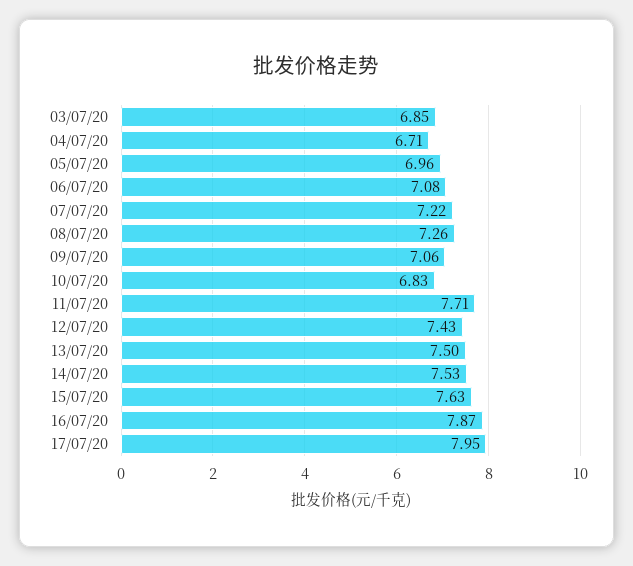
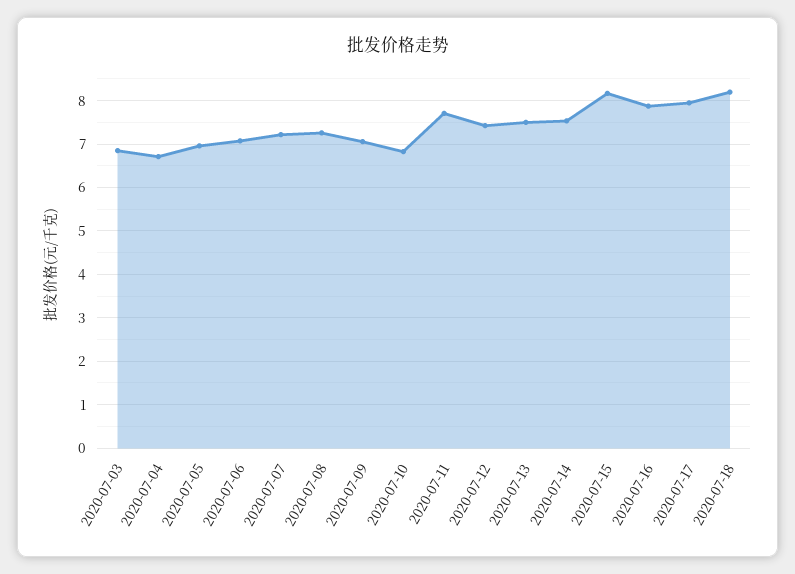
15/07/20: 7.63 -> 8.2
2020-07-18: none -> 8.2

